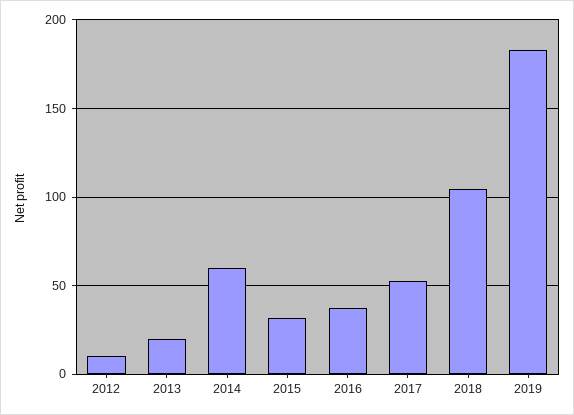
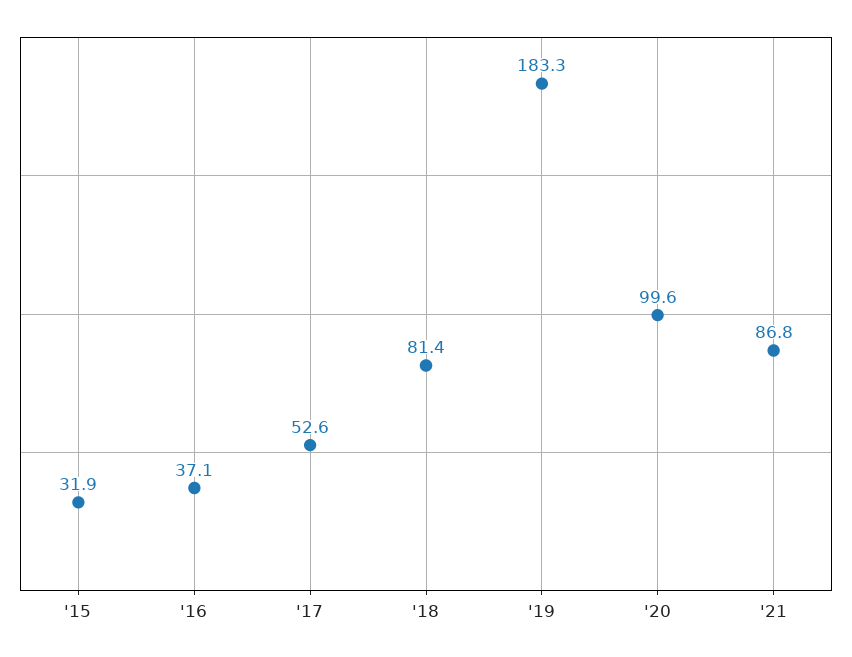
2012: 10 -> none
2013: 20 -> none
2014: 60 -> none
2018: 105 -> 81.4
'20: none -> 99.6
'21: none -> 86.8

